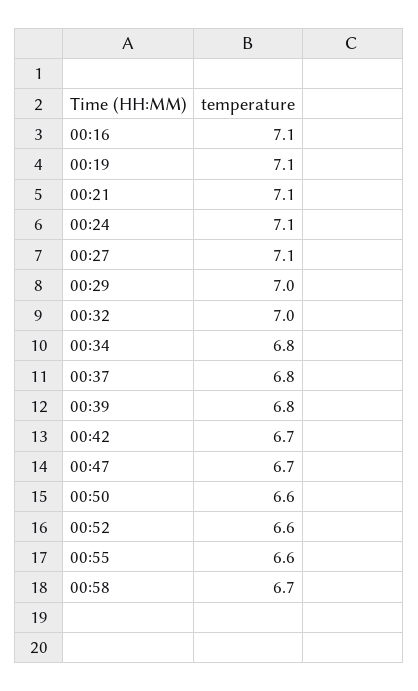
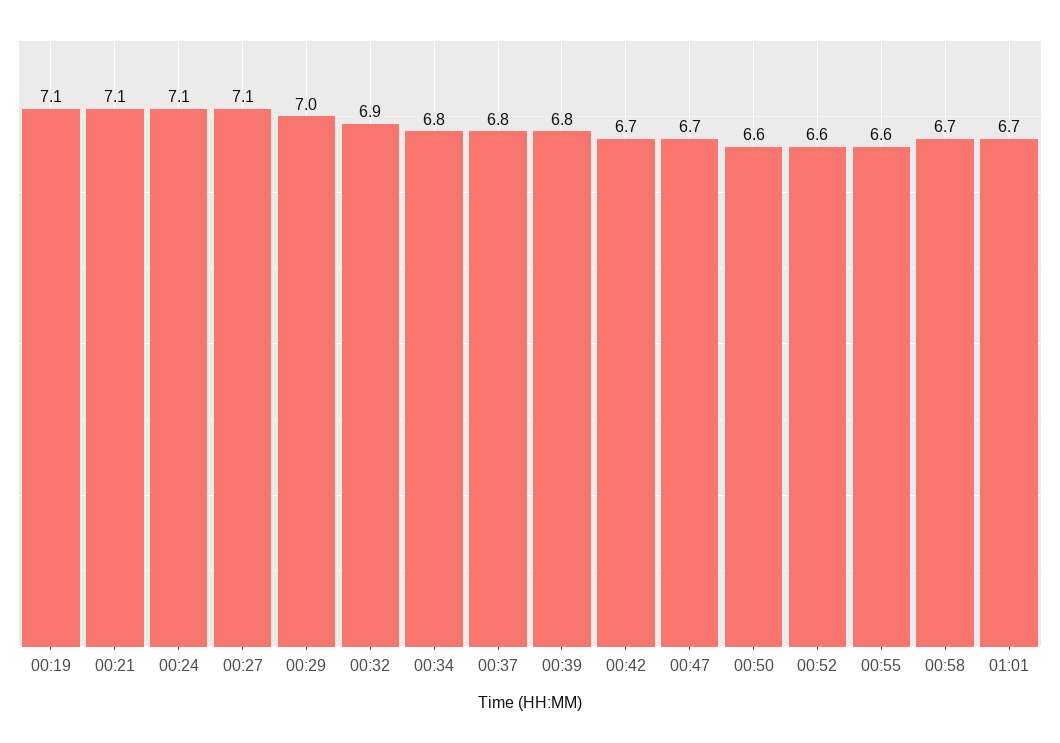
00:16: 7.1 -> none
00:32: 7 -> 6.9
01:01: none -> 6.7

